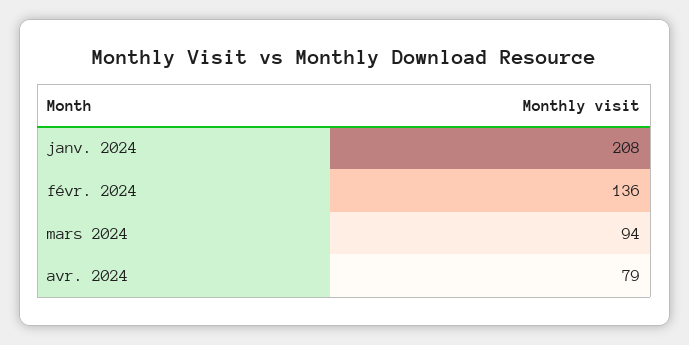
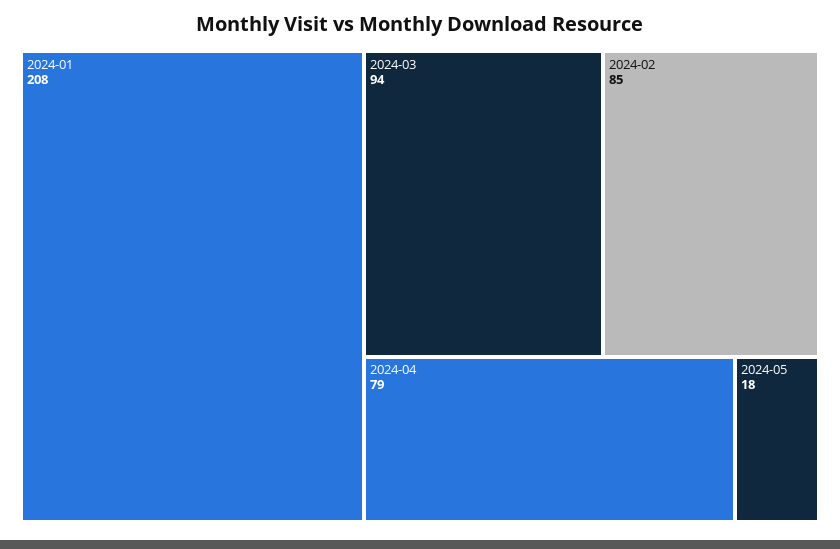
févr. 2024: 136 -> 85
2024-05: none -> 18

